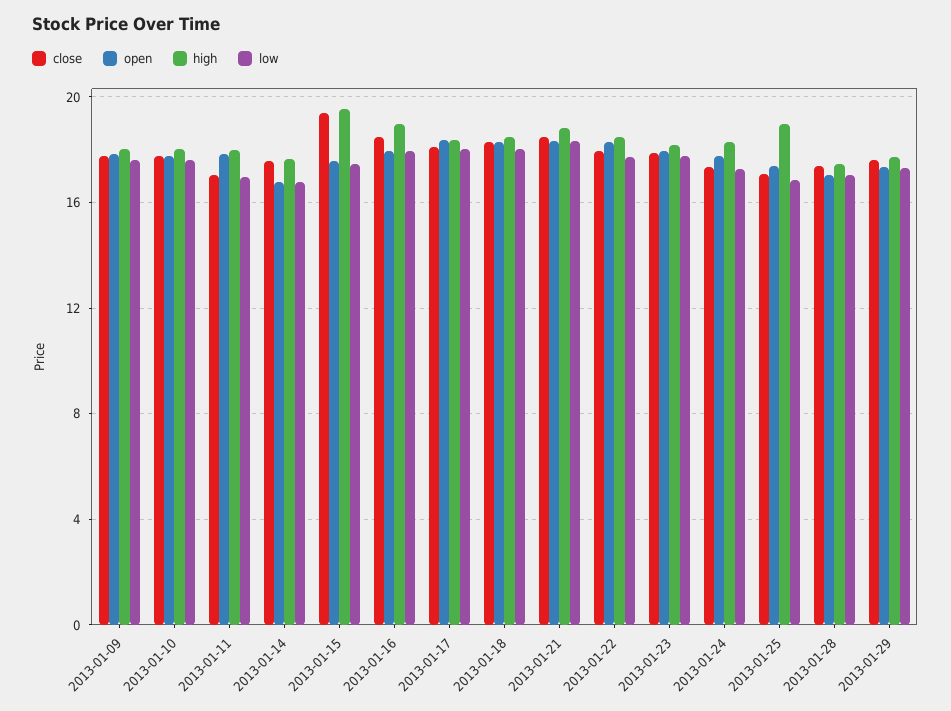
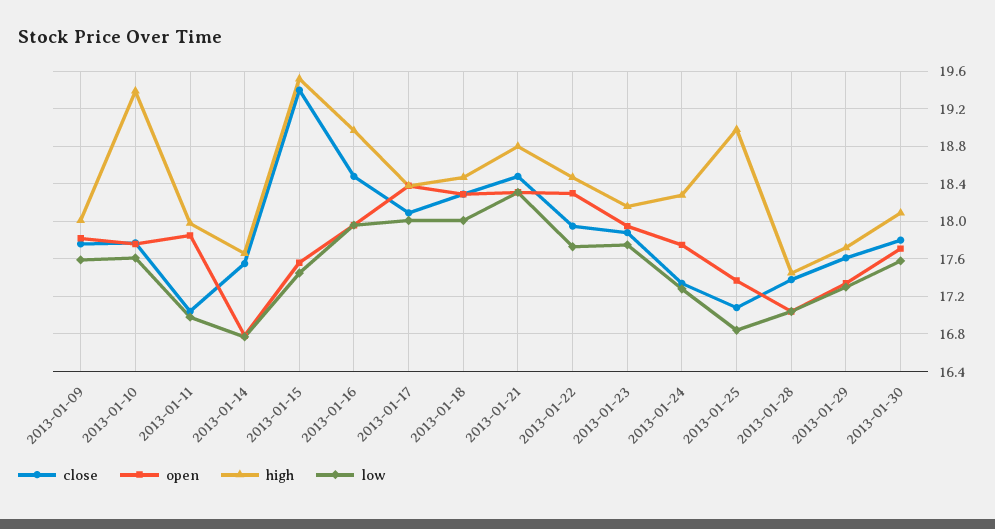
high, 2013-01-10: 18 -> 19.4
close, 2013-01-30: none -> 17.8
open, 2013-01-30: none -> 17.7
high, 2013-01-30: none -> 18.1
low, 2013-01-30: none -> 17.6

